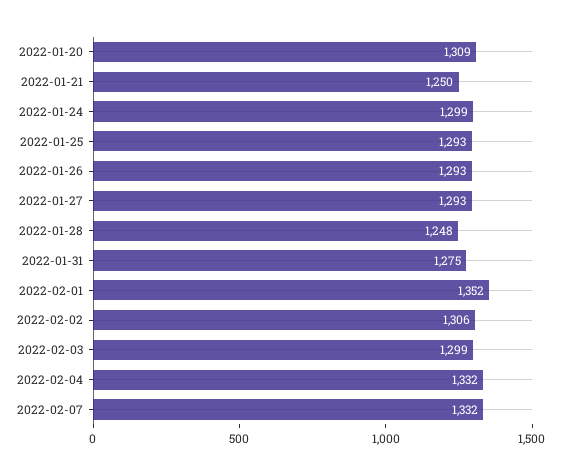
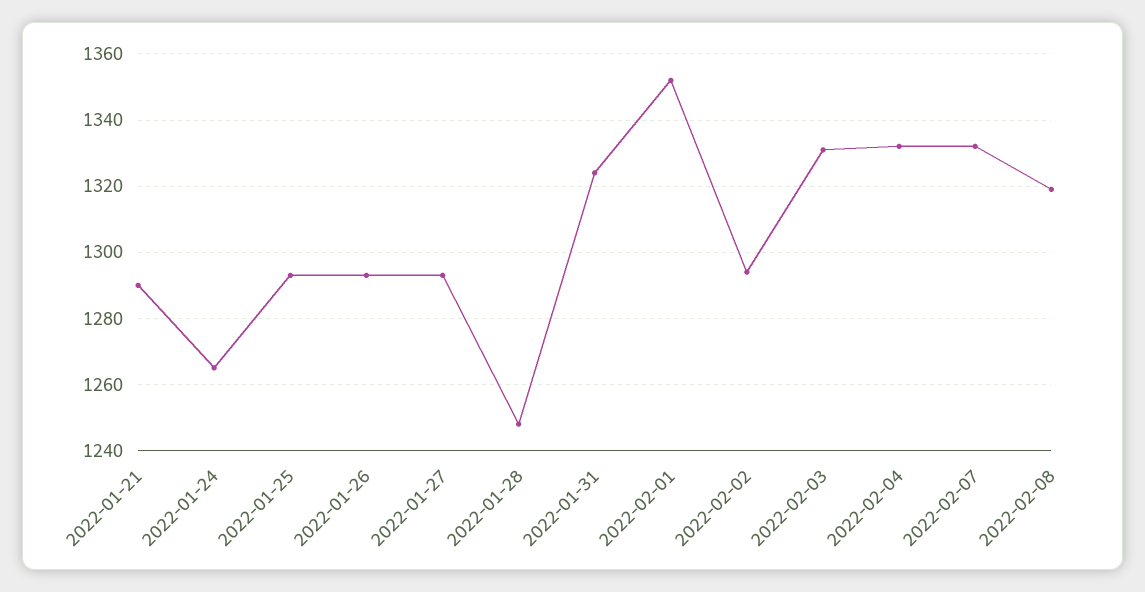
2022-01-20: 1309 -> none
2022-01-21: 1250 -> 1290
2022-01-24: 1299 -> 1265
2022-01-31: 1275 -> 1325
2022-02-02: 1306 -> 1295
2022-02-03: 1299 -> 1330
2022-02-08: none -> 1320

